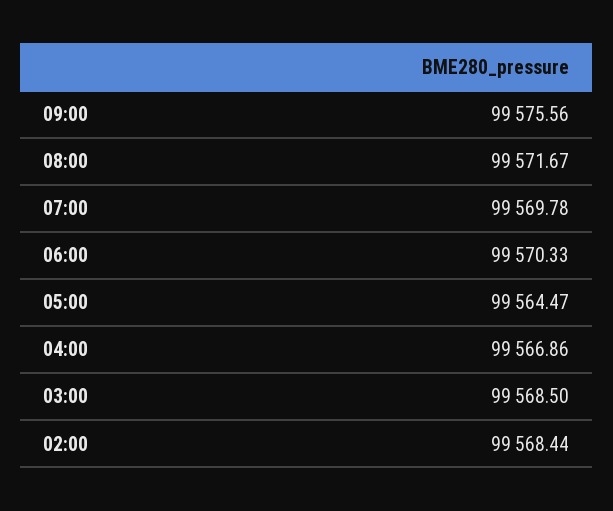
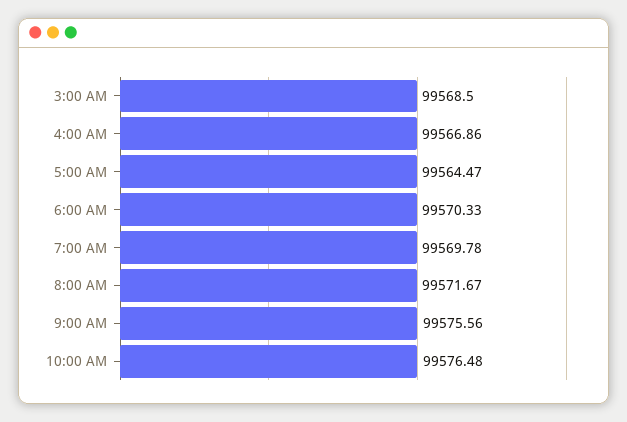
02:00: 99568.44 -> none
10:00 AM: none -> 99576.48

